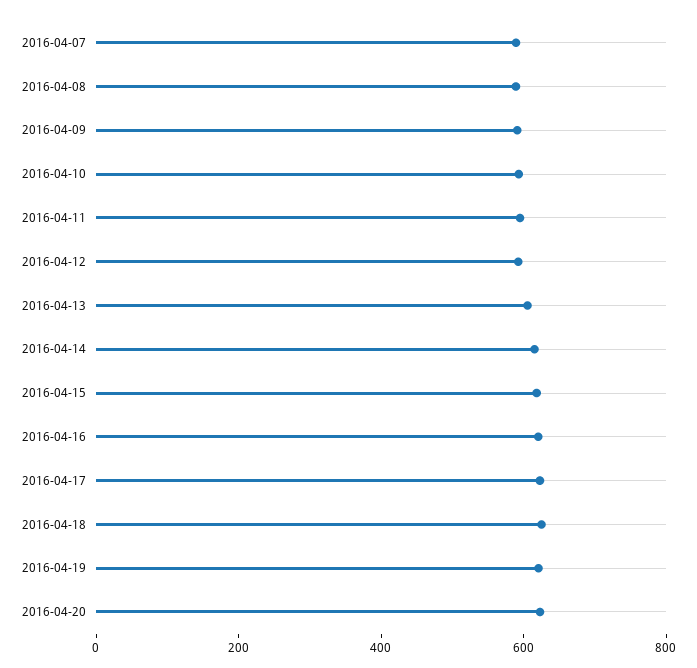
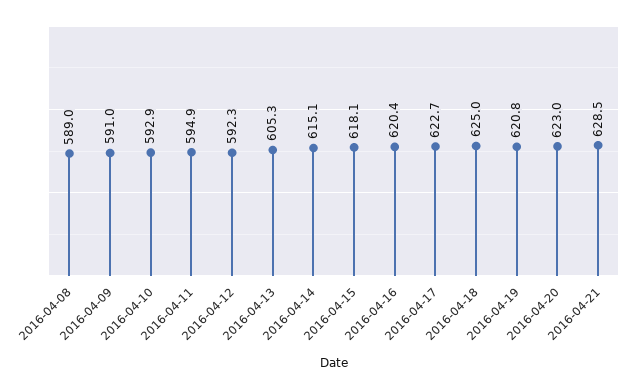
2016-04-07: 600 -> none
2016-04-21: none -> 628.5

